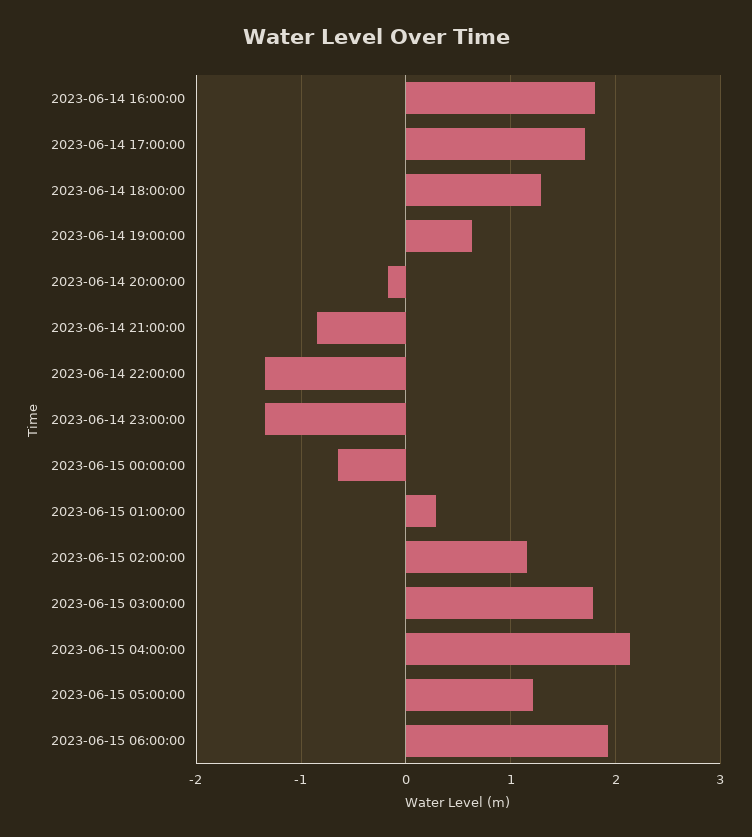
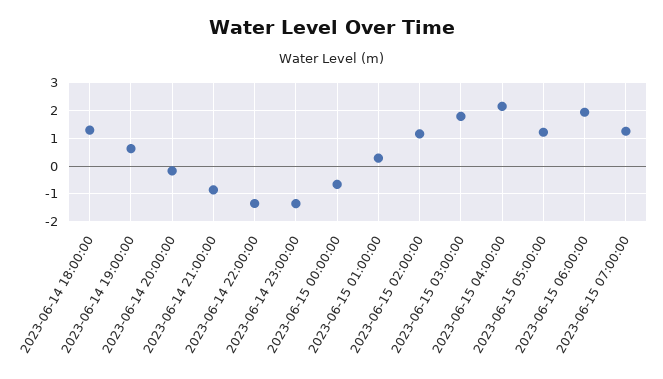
2023-06-14 16:00:00: 1.8 -> none
2023-06-14 17:00:00: 1.7 -> none
2023-06-15 07:00:00: none -> 1.25

